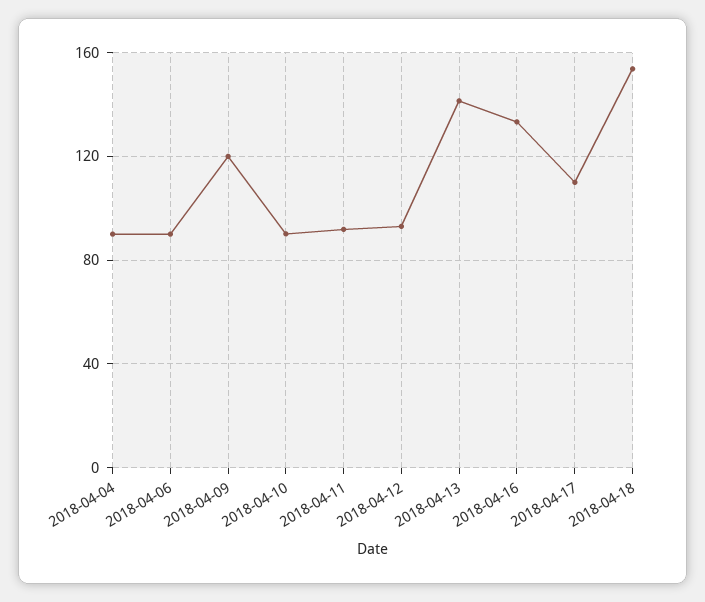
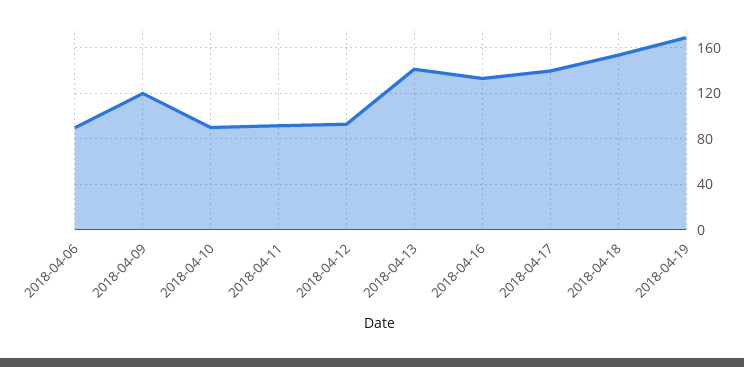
2018-04-04: 90 -> none
2018-04-17: 110 -> 140
2018-04-19: none -> 170

